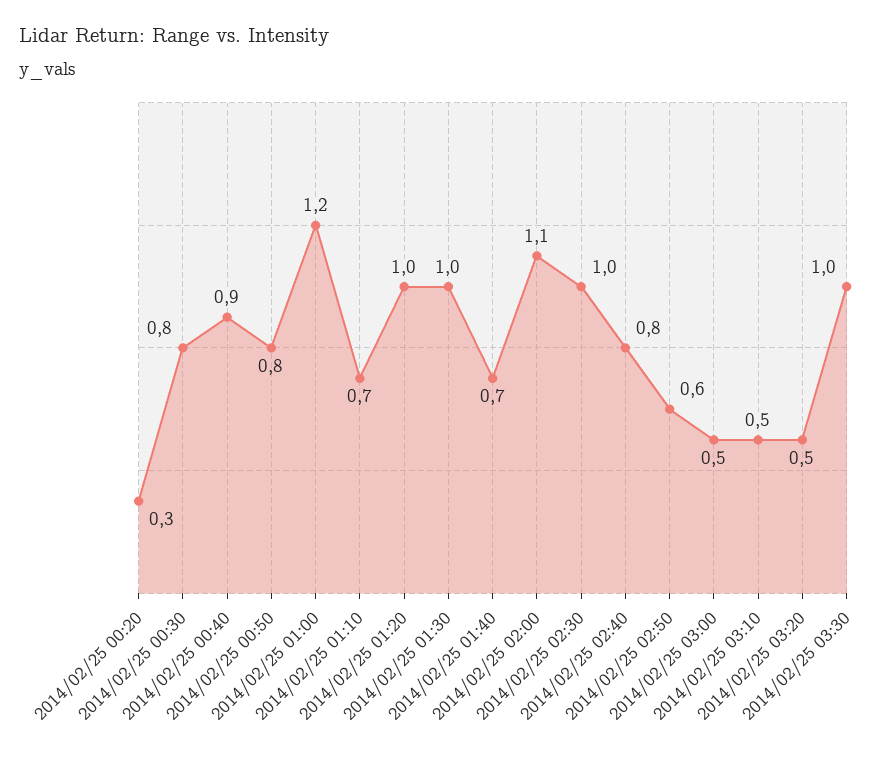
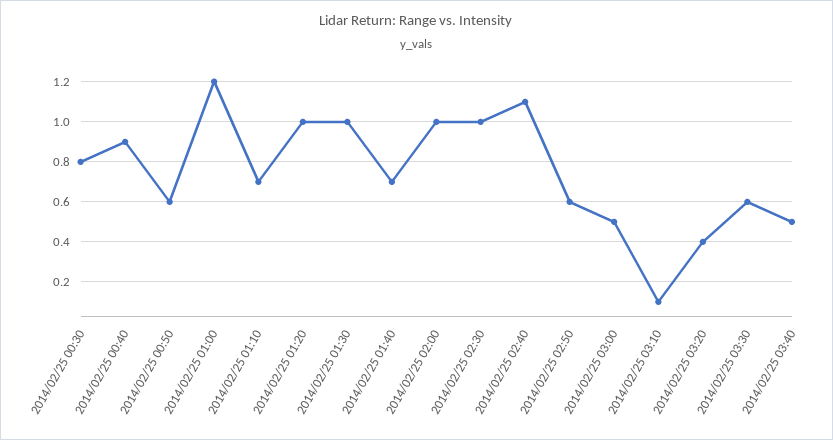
2014/02/25 00:20: 0.3 -> none
2014/02/25 00:50: 0.8 -> 0.6
2014/02/25 02:00: 1.1 -> 1
2014/02/25 02:40: 0.8 -> 1.1
2014/02/25 03:10: 0.5 -> 0.1
2014/02/25 03:20: 0.5 -> 0.4
2014/02/25 03:30: 1 -> 0.6
2014/02/25 03:40: none -> 0.5

